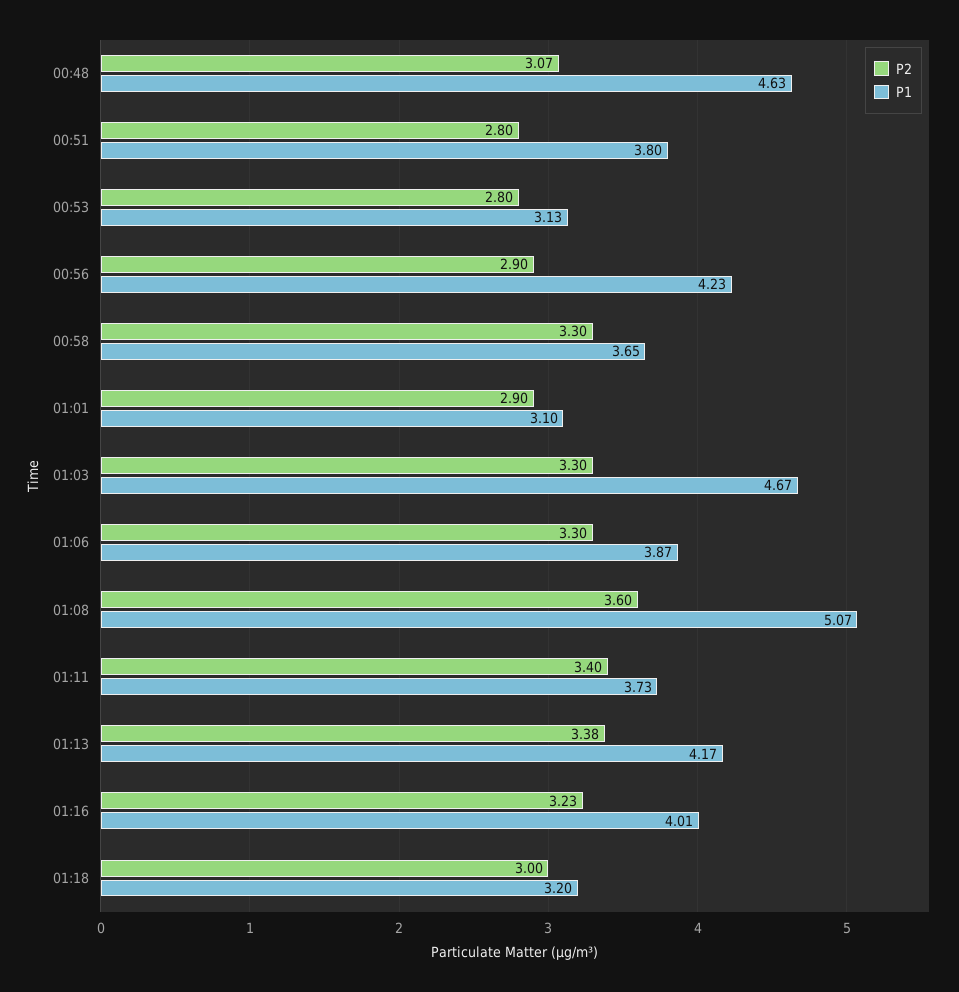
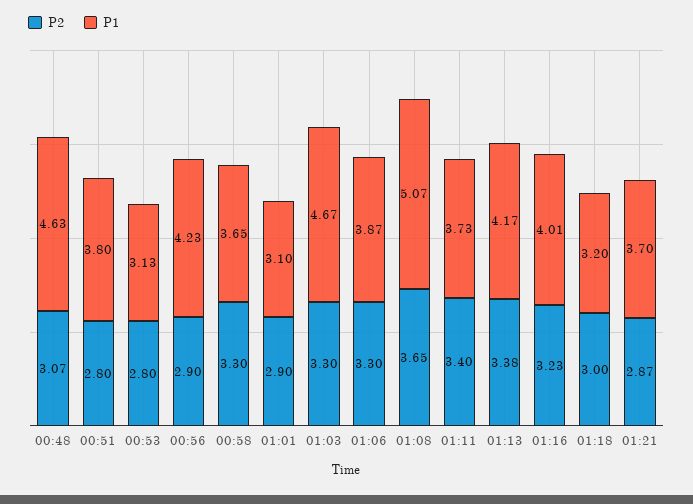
P2, 01:08: 3.6 -> 3.65
P2, 01:21: none -> 2.87
P1, 01:21: none -> 3.7

